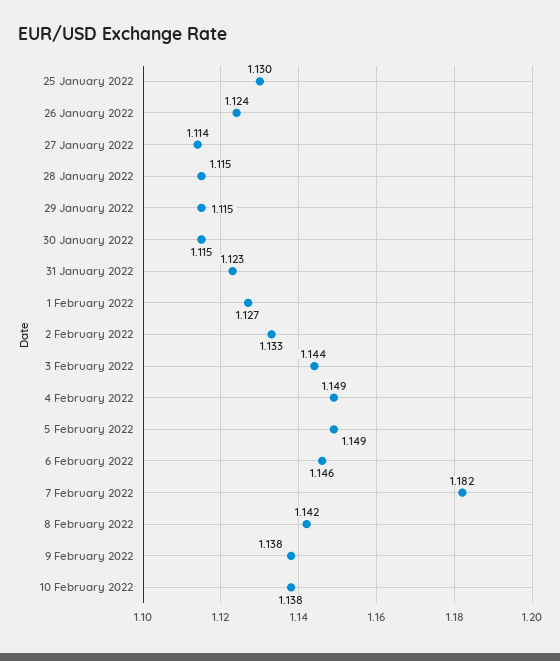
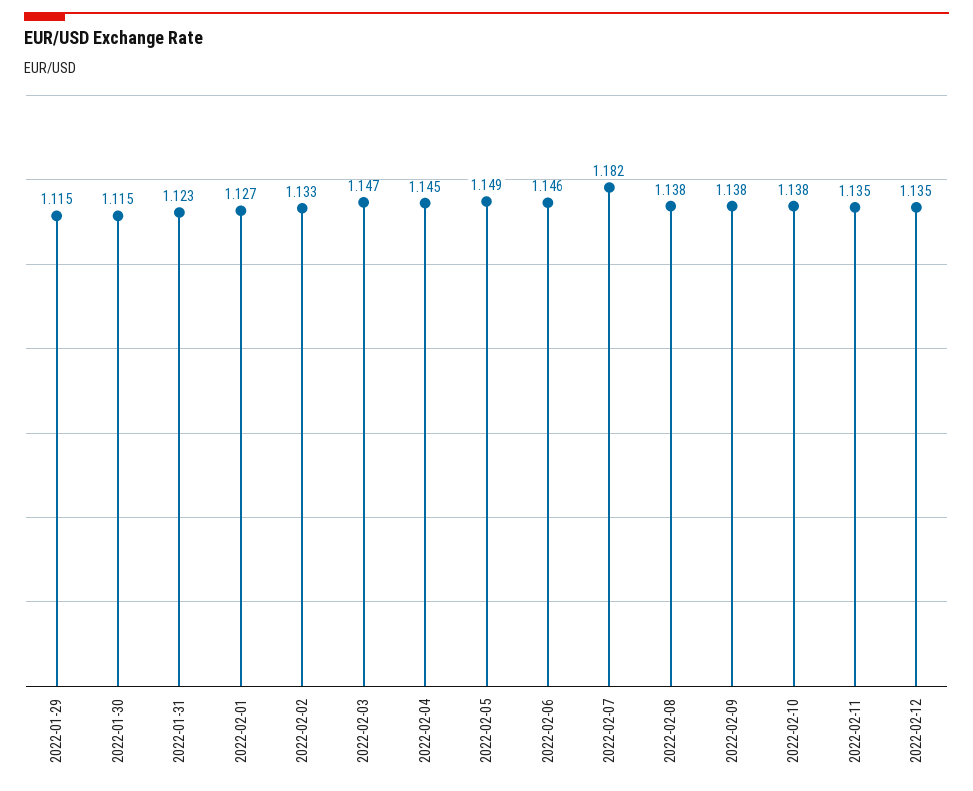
25 January 2022: 1.13 -> none
26 January 2022: 1.124 -> none
27 January 2022: 1.114 -> none
28 January 2022: 1.115 -> none
3 February 2022: 1.144 -> 1.147
4 February 2022: 1.149 -> 1.145
8 February 2022: 1.142 -> 1.138
2022-02-11: none -> 1.135
2022-02-12: none -> 1.135

